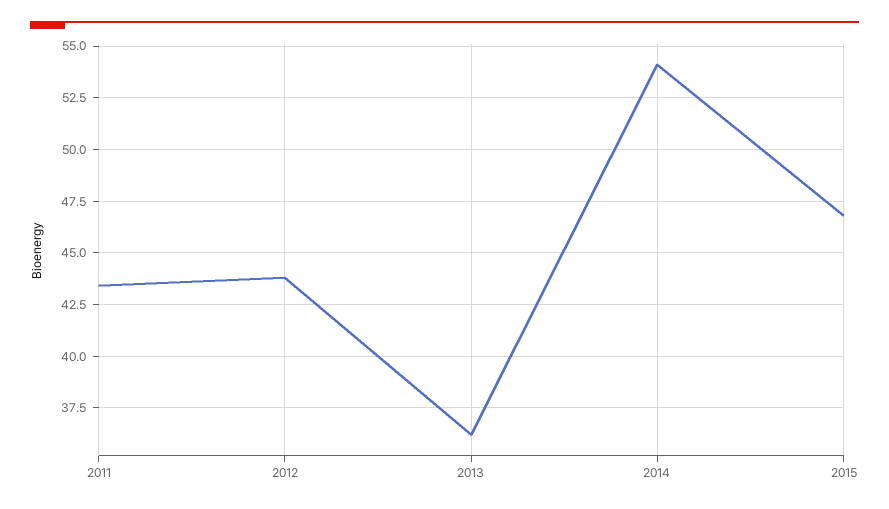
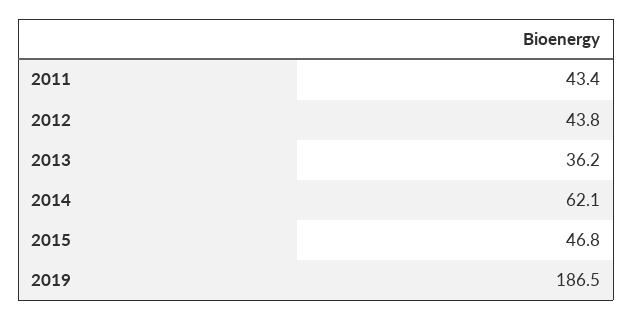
2014: 54 -> 62.1
2019: none -> 186.5

